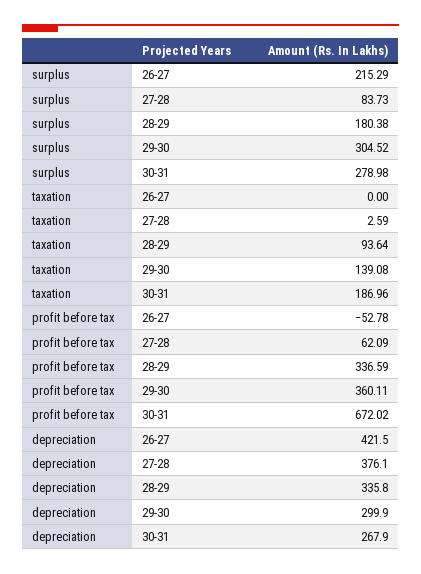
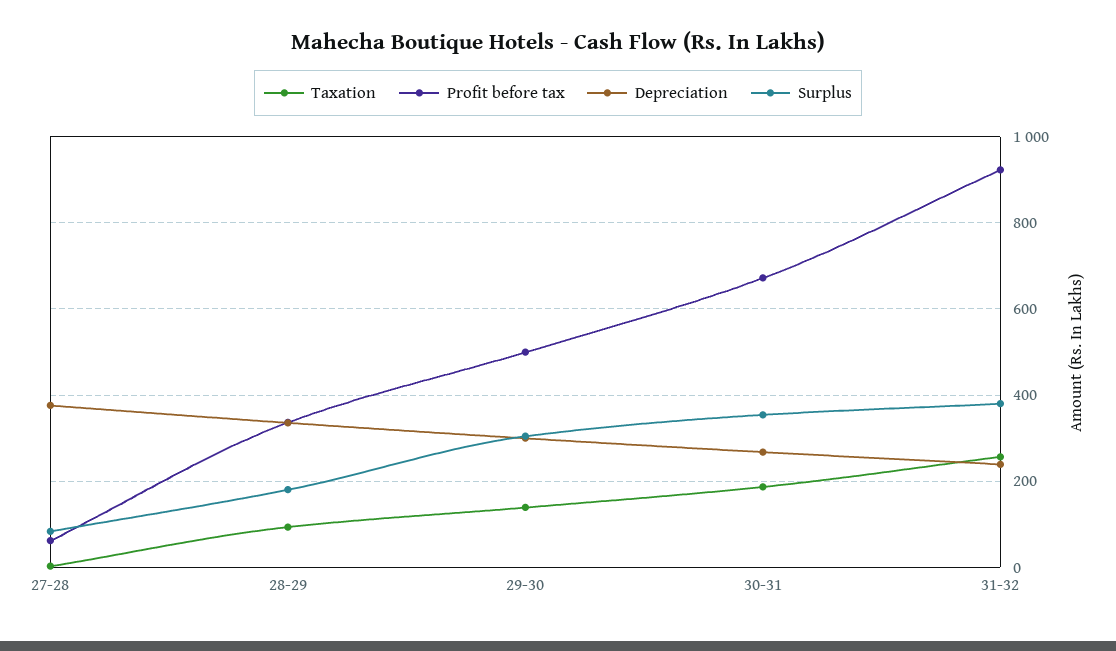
surplus, 26-27: 215.29 -> none
surplus, 30-31: 278.98 -> 360
taxation, 26-27: 0 -> none
profit before tax, 26-27: -52.78 -> none
profit before tax, 29-30: 360.11 -> 500
depreciation, 26-27: 421.5 -> none
taxation, 31-32: none -> 260
profit before tax, 31-32: none -> 920
depreciation, 31-32: none -> 240
surplus, 31-32: none -> 380

